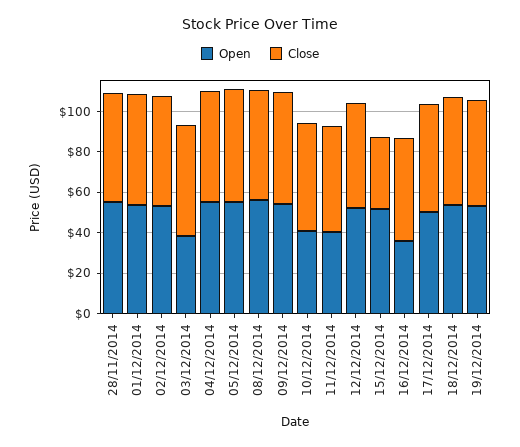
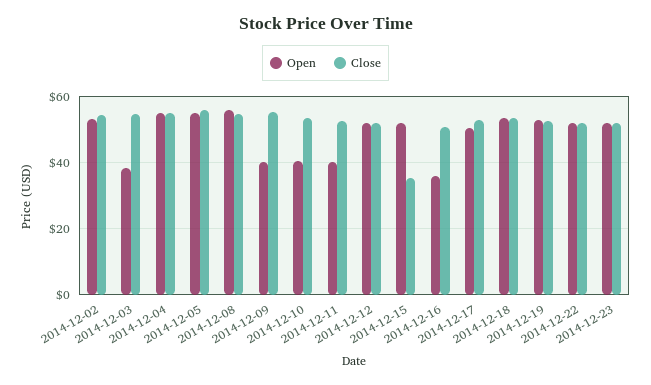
Open, 28/11/2014: 55 -> none
Close, 28/11/2014: 55 -> none
Open, 01/12/2014: 55 -> none
Close, 01/12/2014: 55 -> none
Open, 09/12/2014: 55 -> 40
Open, 2014-12-22: none -> 52
Close, 2014-12-22: none -> 52
Open, 2014-12-23: none -> 52
Close, 2014-12-23: none -> 52

